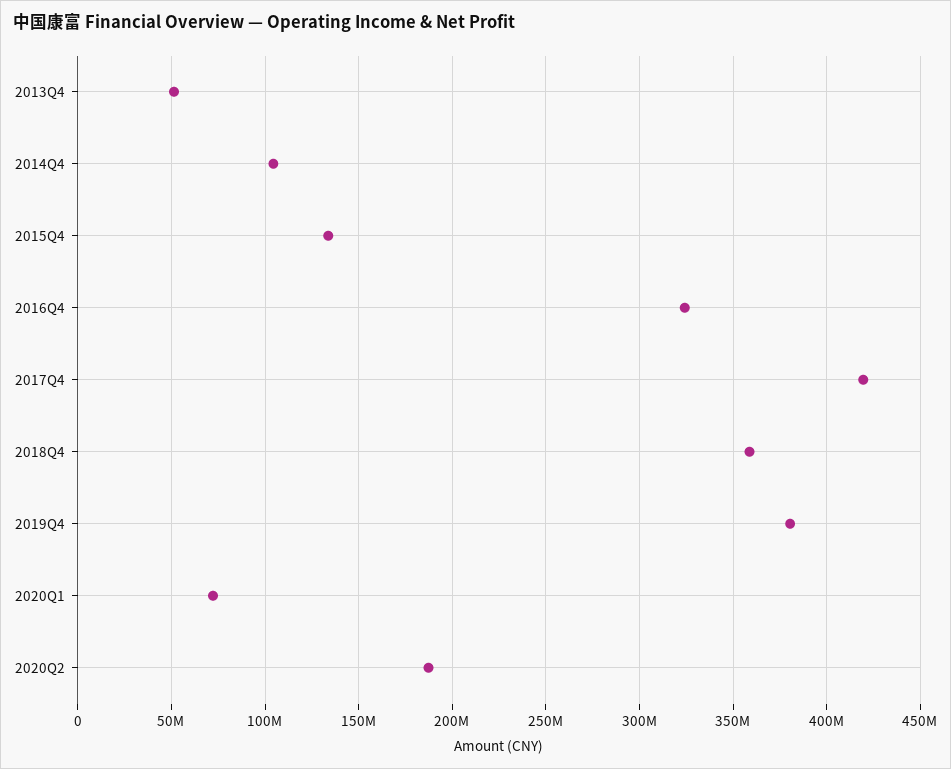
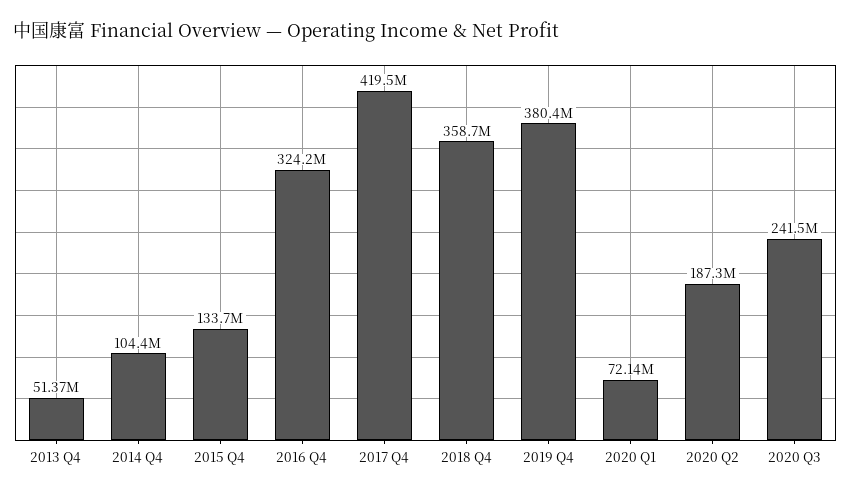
2020 Q3: none -> 241500000

